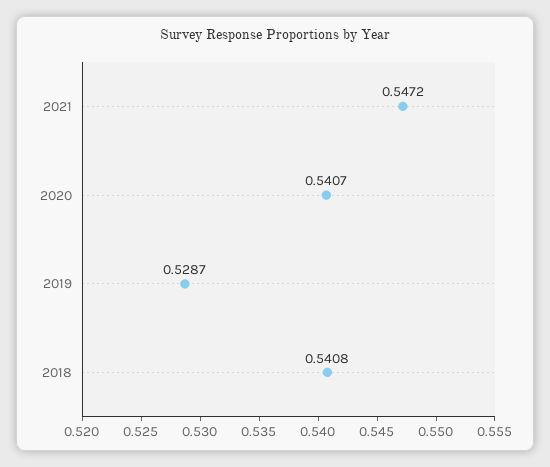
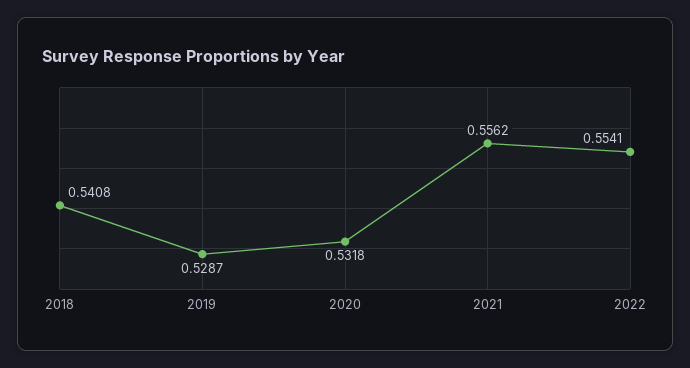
2021: 0.5472 -> 0.5562
2020: 0.5407 -> 0.5318
2022: none -> 0.5541

